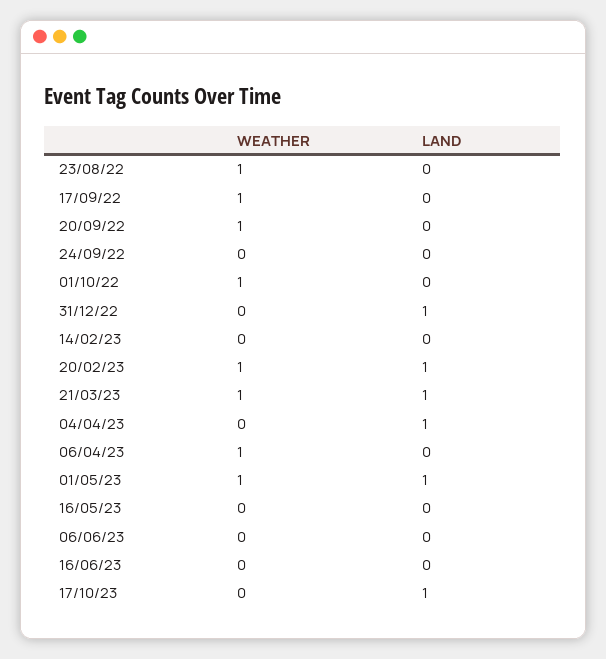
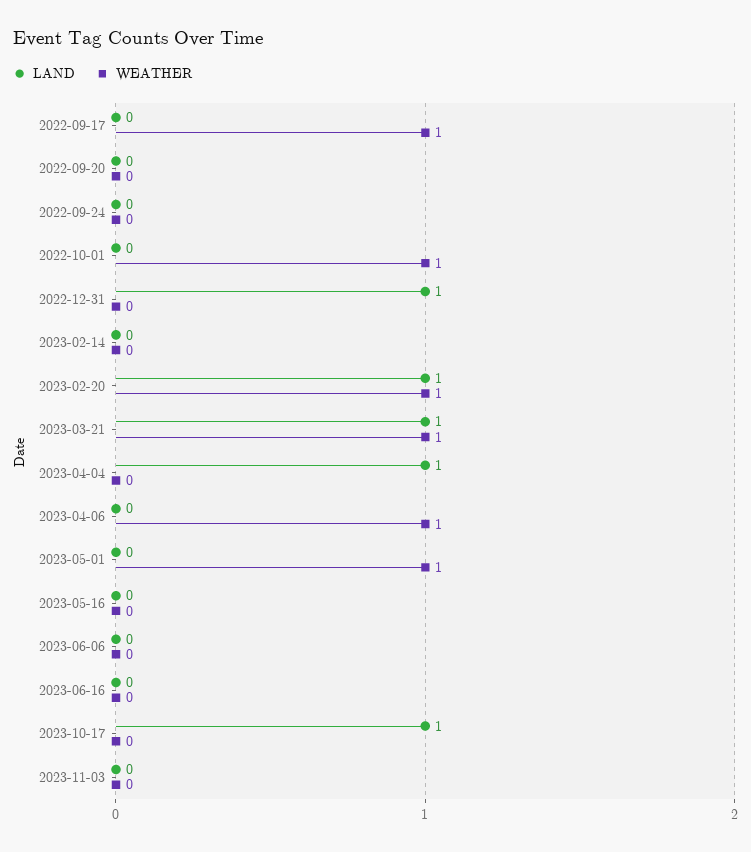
WEATHER, 23/08/22: 1 -> none
LAND, 23/08/22: 0 -> none
WEATHER, 20/09/22: 1 -> 0
LAND, 01/05/23: 1 -> 0
LAND, 2023-11-03: none -> 0
WEATHER, 2023-11-03: none -> 0

